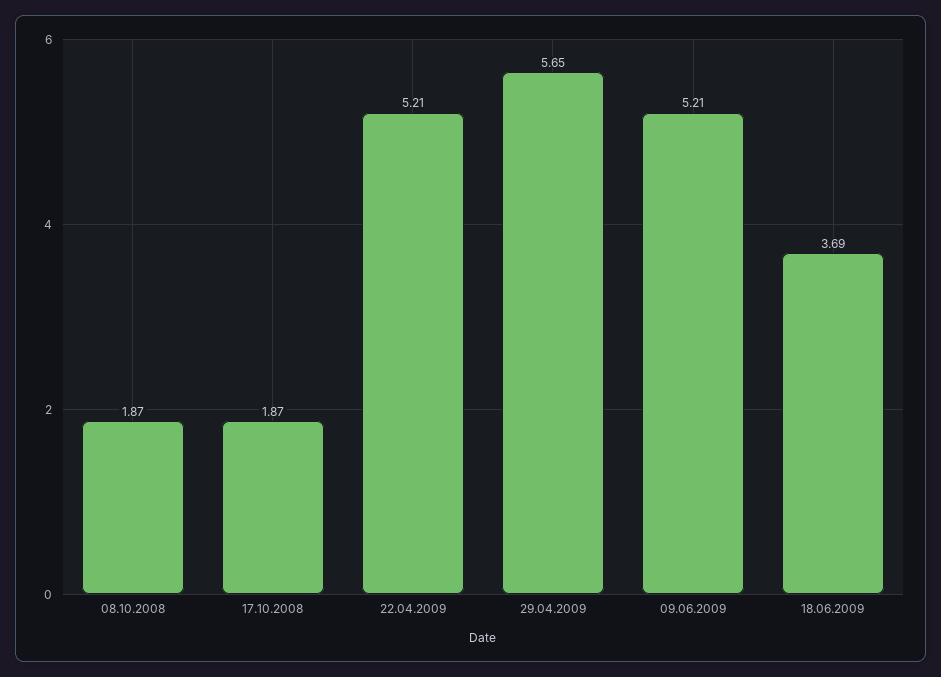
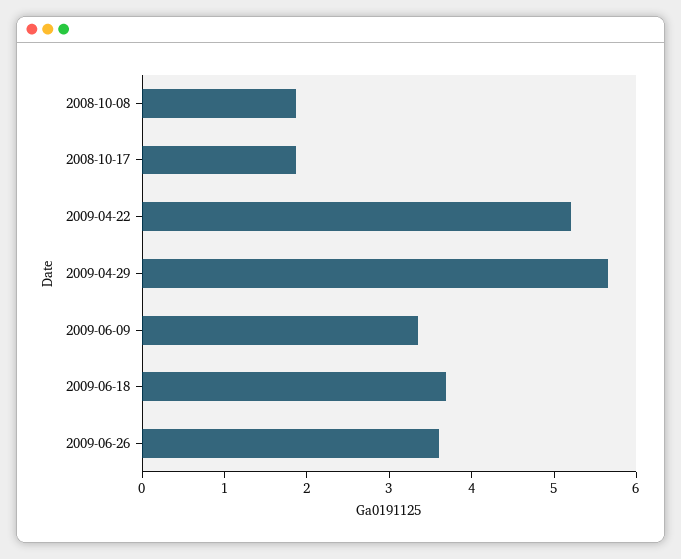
09.06.2009: 5.21 -> 3.4
2009-06-26: none -> 3.6

